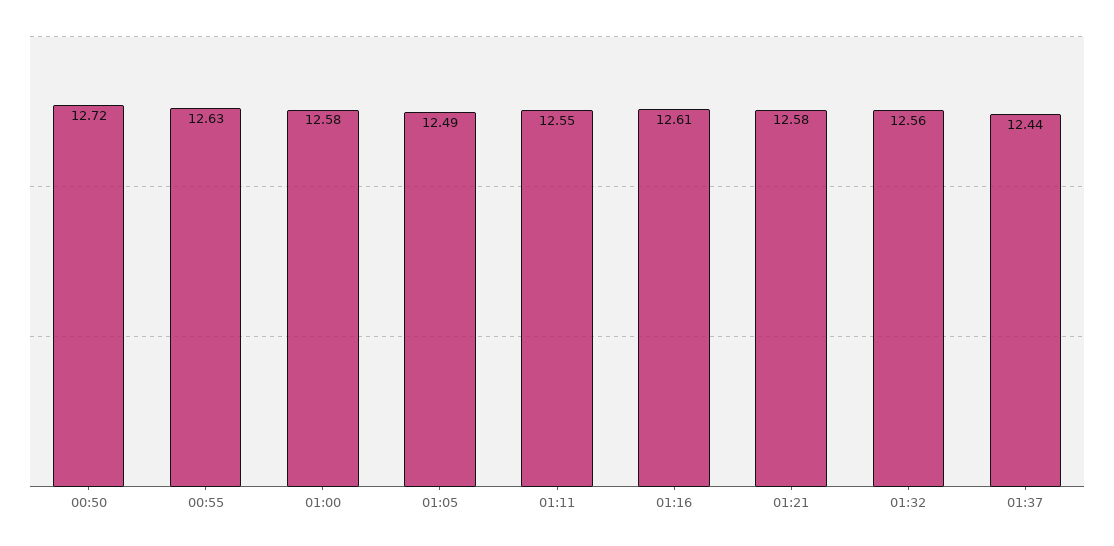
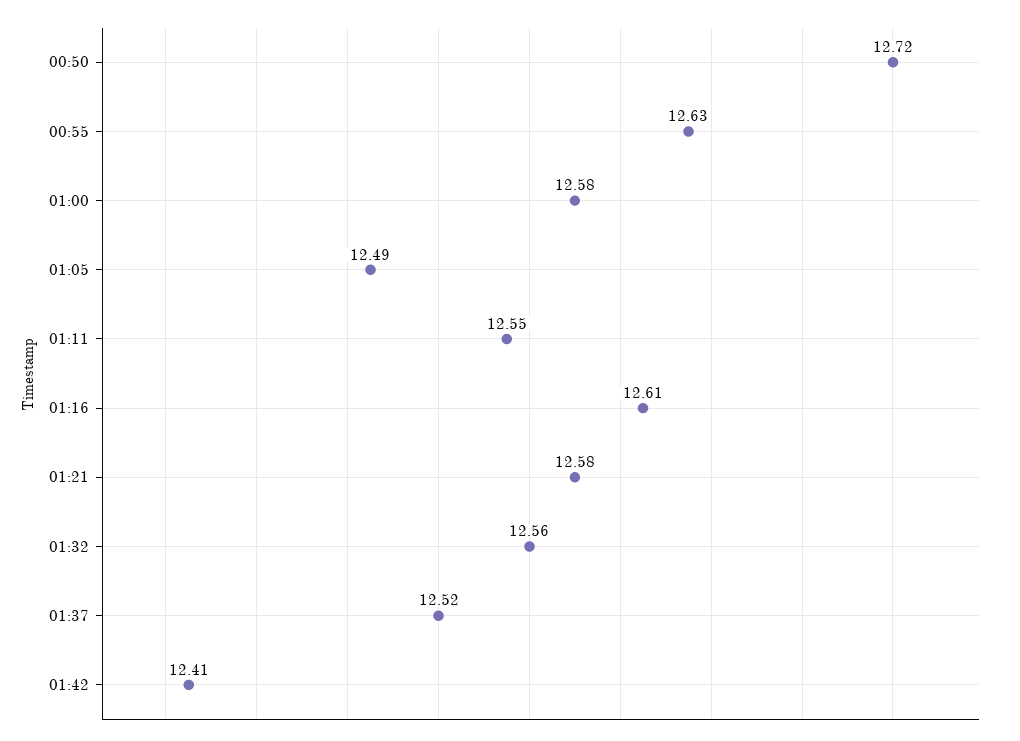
01:37: 12.44 -> 12.52
01:42: none -> 12.41

